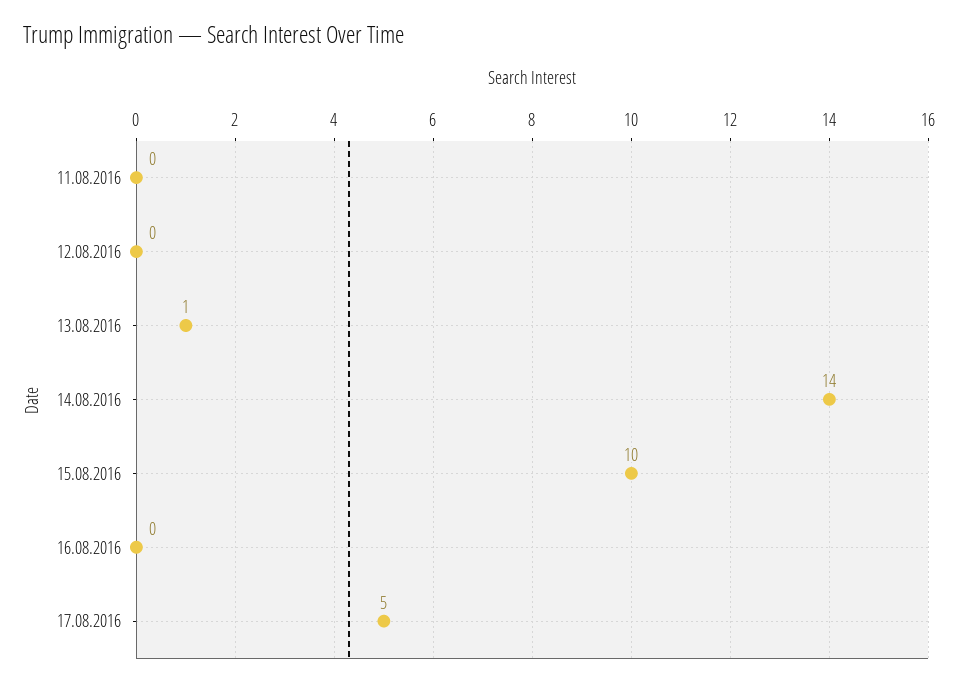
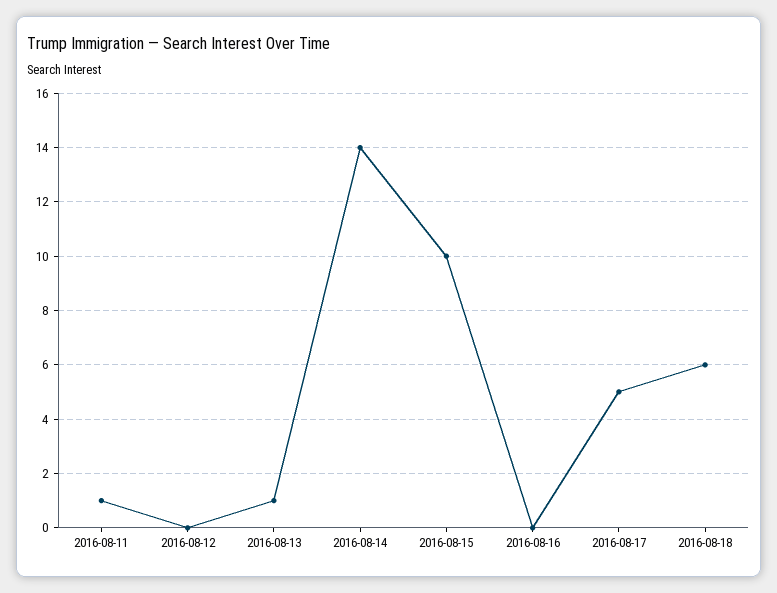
11.08.2016: 0 -> 1
2016-08-18: none -> 6

